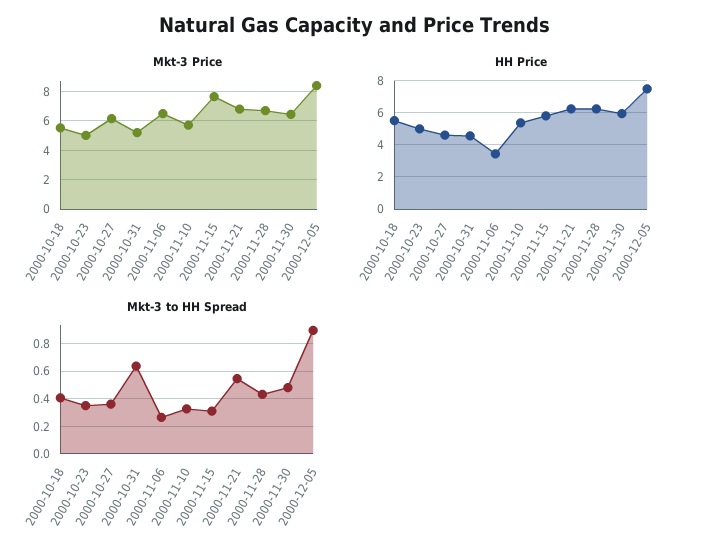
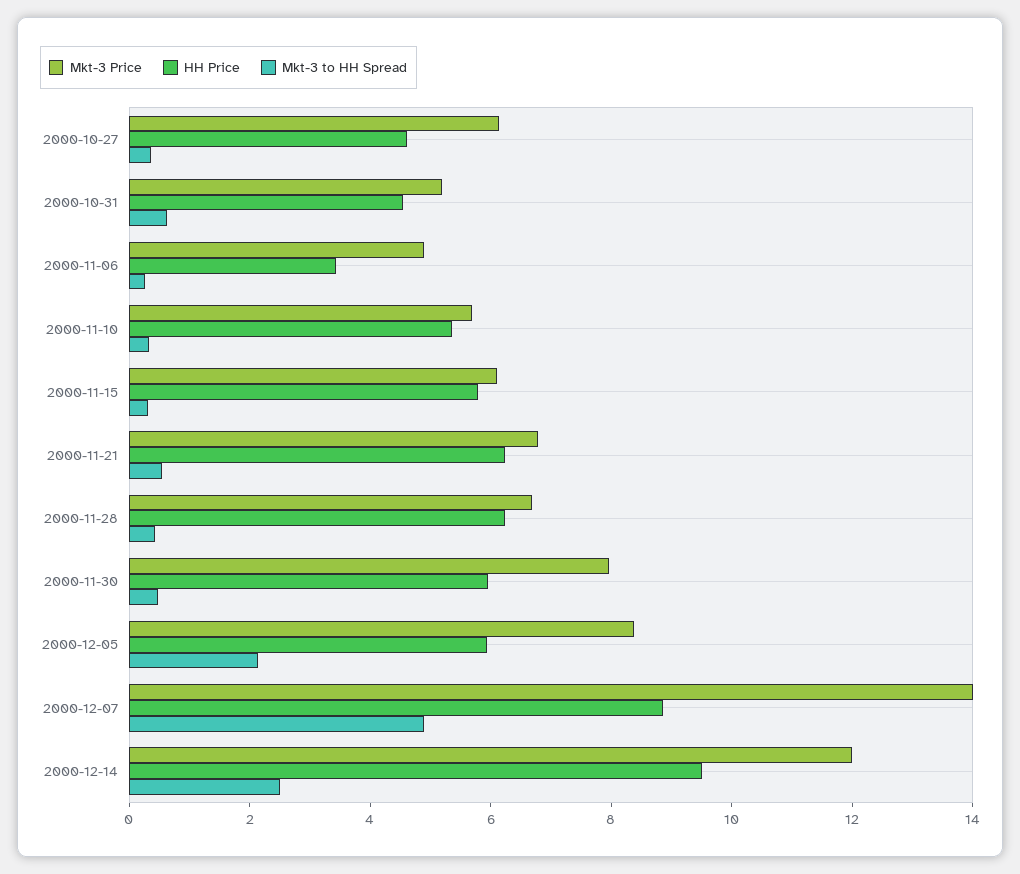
Mkt-3 Price, 2000-10-18: 5.5 -> none
Mkt-3 Price, 2000-10-23: 5 -> none
Mkt-3 Price, 2000-11-06: 6.5 -> 5
Mkt-3 Price, 2000-11-15: 7.5 -> 6
Mkt-3 Price, 2000-11-30: 6.5 -> 8
HH Price, 2000-10-18: 5.5 -> none
HH Price, 2000-10-23: 5 -> none
HH Price, 2000-12-05: 7.5 -> 6
Mkt-3 to HH Spread, 2000-10-18: 0.4 -> none
Mkt-3 to HH Spread, 2000-10-23: 0.35 -> none
Mkt-3 to HH Spread, 2000-12-05: 0.9 -> 2
Mkt-3 Price, 2000-12-07: none -> 14
HH Price, 2000-12-07: none -> 9
Mkt-3 to HH Spread, 2000-12-07: none -> 5
Mkt-3 Price, 2000-12-14: none -> 12
HH Price, 2000-12-14: none -> 9.5
Mkt-3 to HH Spread, 2000-12-14: none -> 2.5

